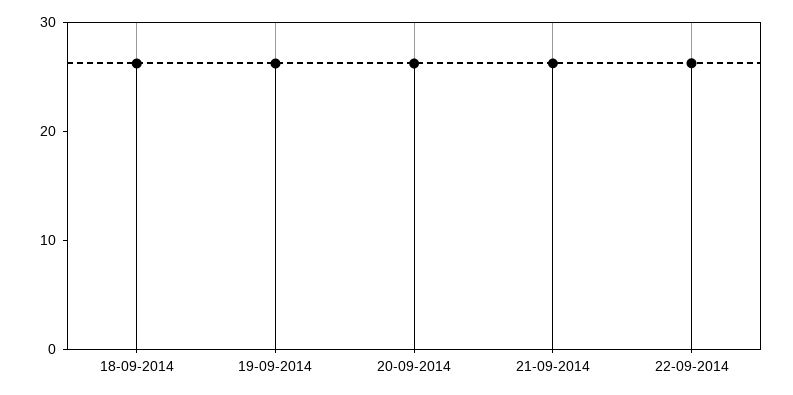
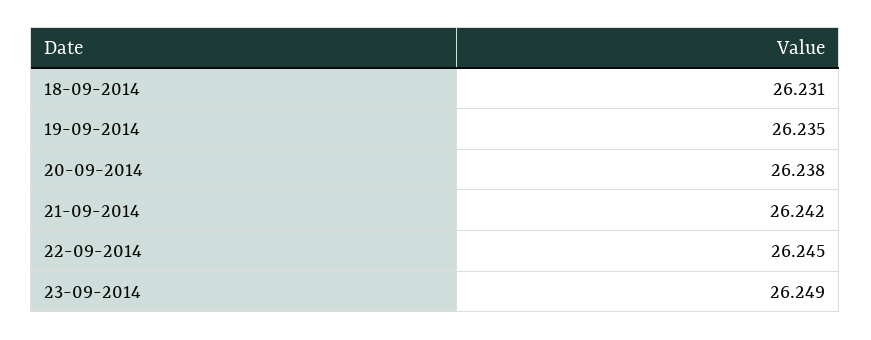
23-09-2014: none -> 26.249

